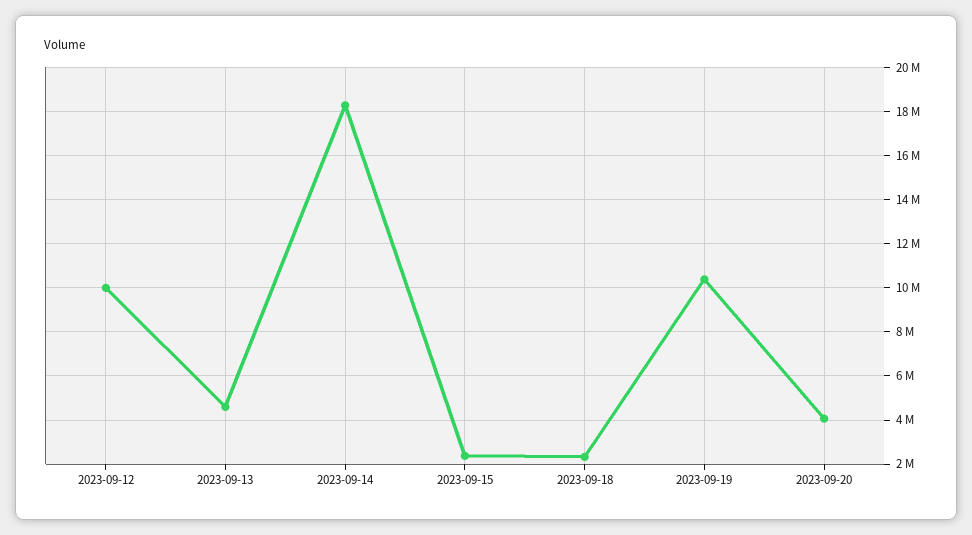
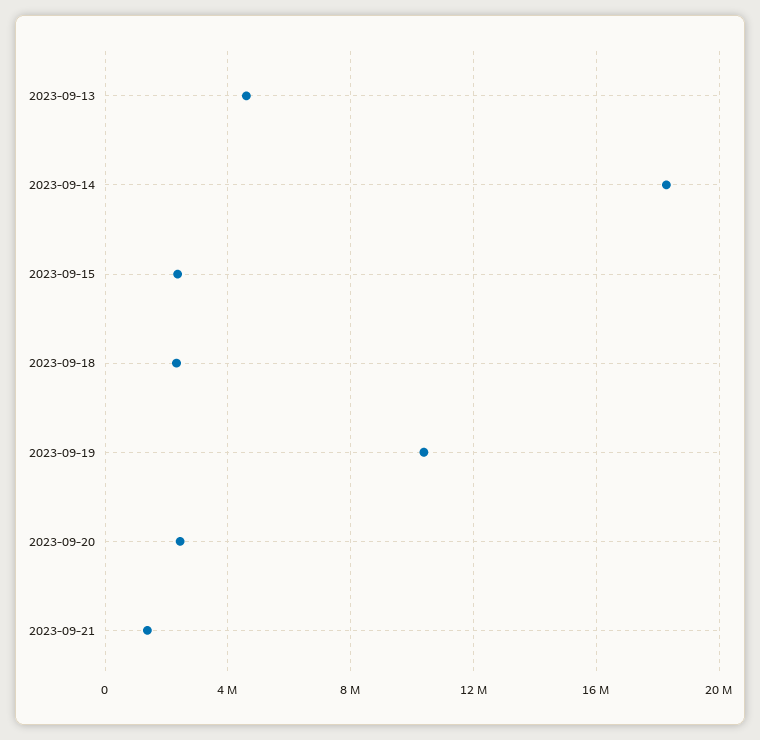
2023-09-12: 10000000 -> none
2023-09-20: 4000000 -> 2500000
2023-09-21: none -> 1500000

